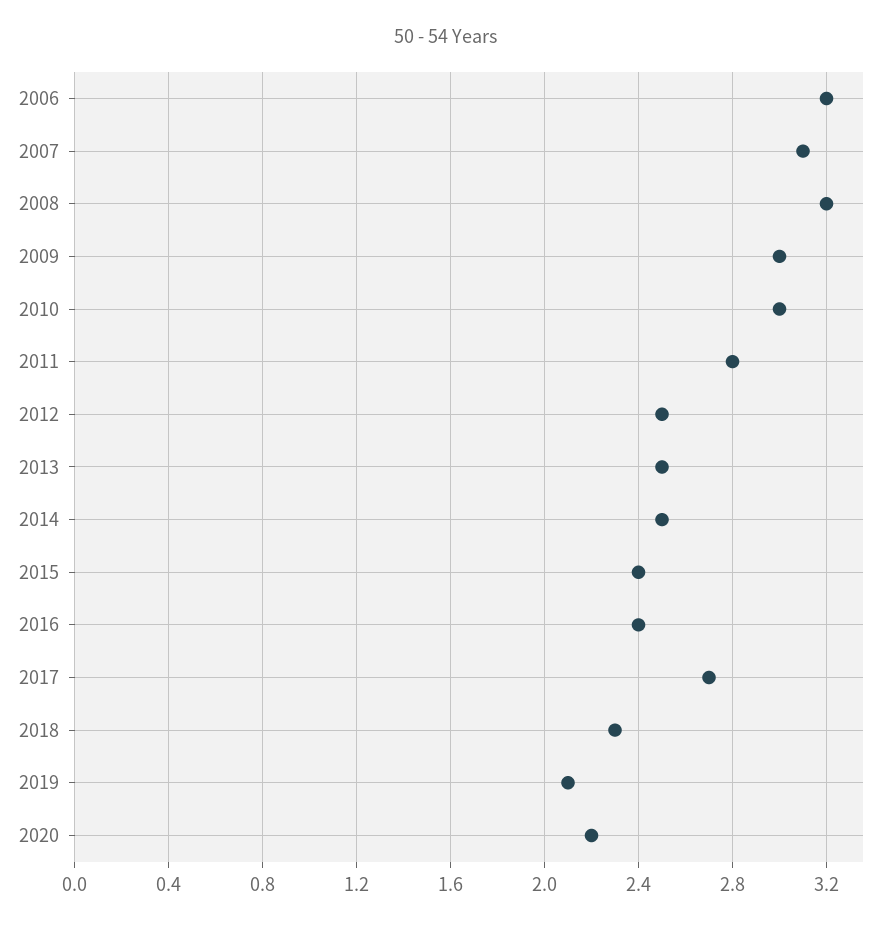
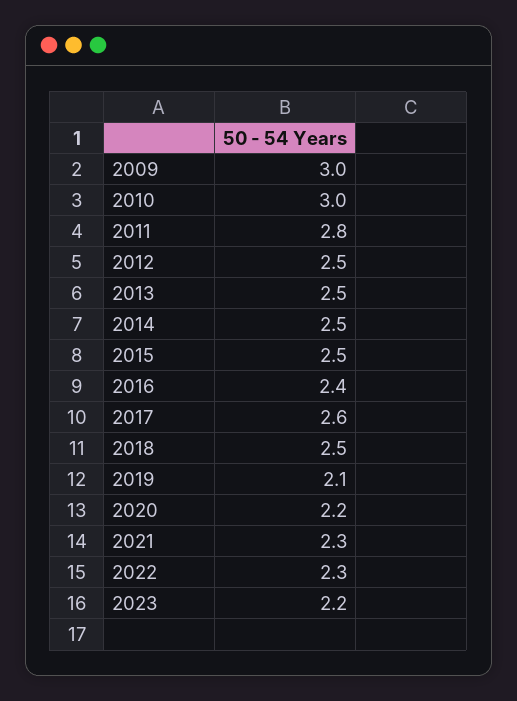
2006: 3.2 -> none
2007: 3.1 -> none
2008: 3.2 -> none
2015: 2.4 -> 2.5
2017: 2.7 -> 2.6
2018: 2.3 -> 2.5
2021: none -> 2.3
2022: none -> 2.3
2023: none -> 2.2

